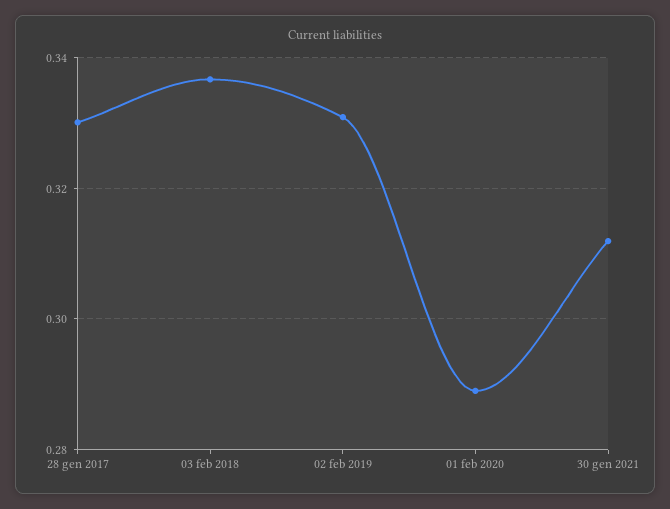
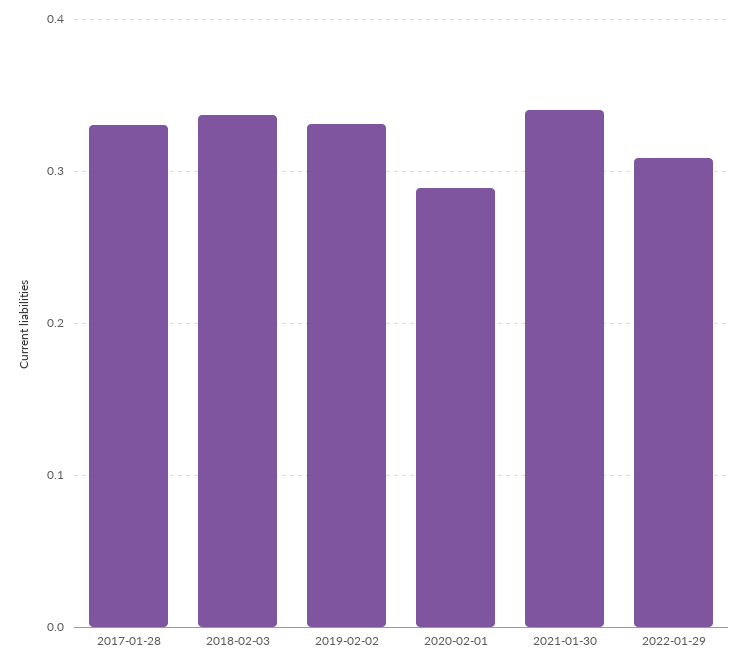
30 gen 2021: 0.312 -> 0.34
2022-01-29: none -> 0.31

